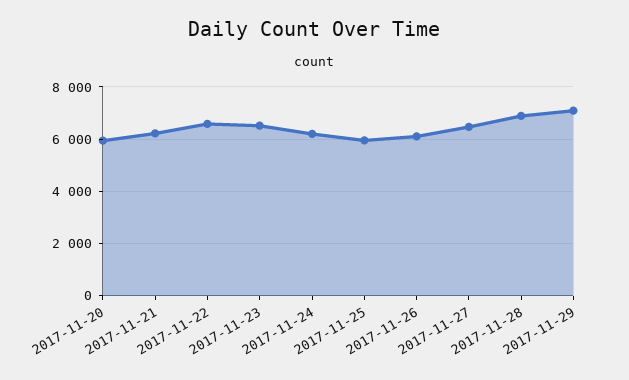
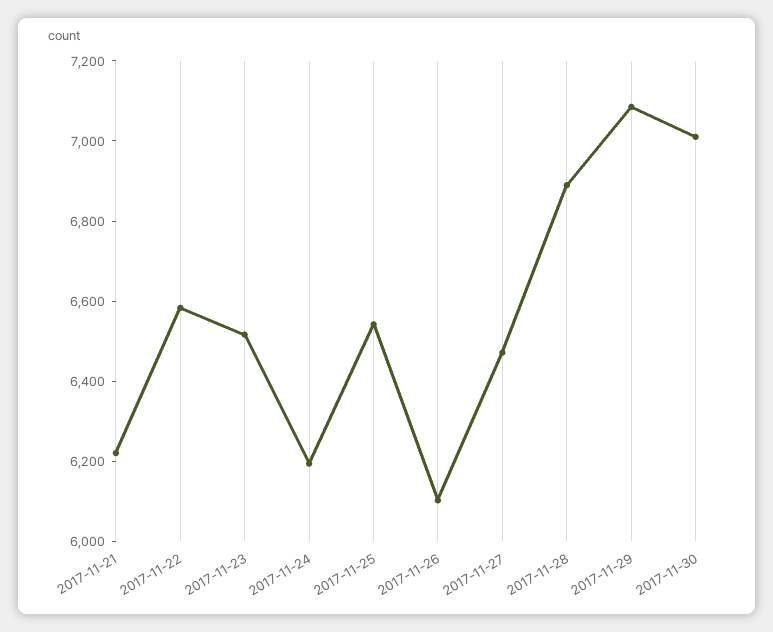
2017-11-20: 6000 -> none
2017-11-25: 6000 -> 6550
2017-11-30: none -> 7000

